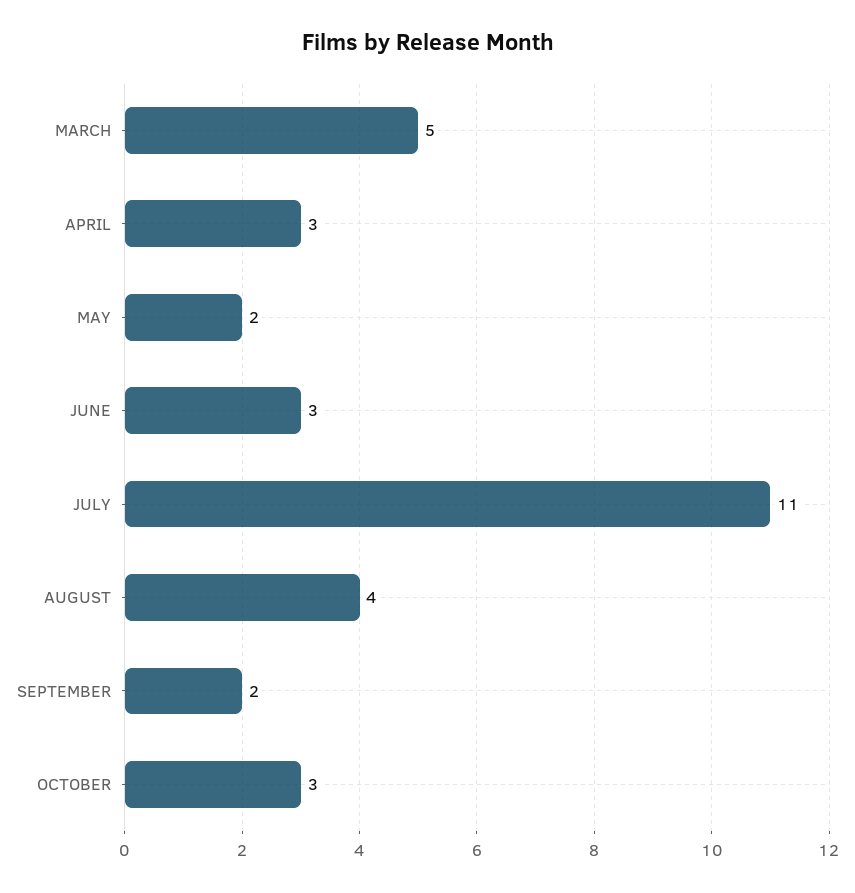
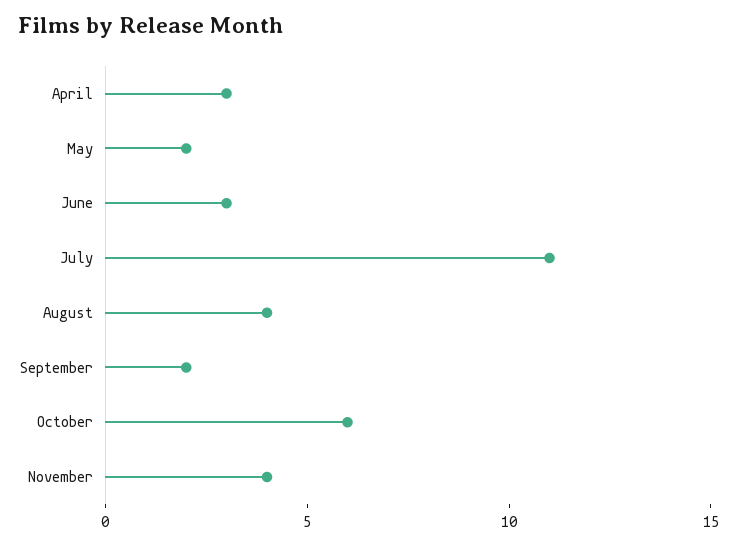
MARCH: 5 -> none
OCTOBER: 3 -> 6
November: none -> 4

